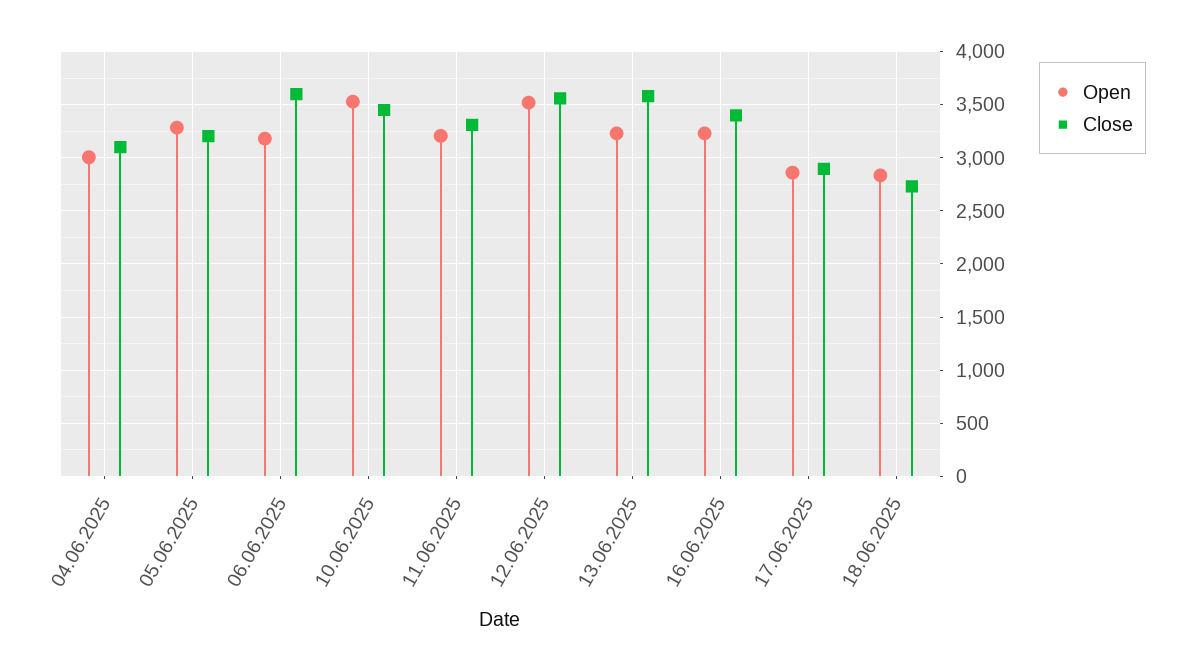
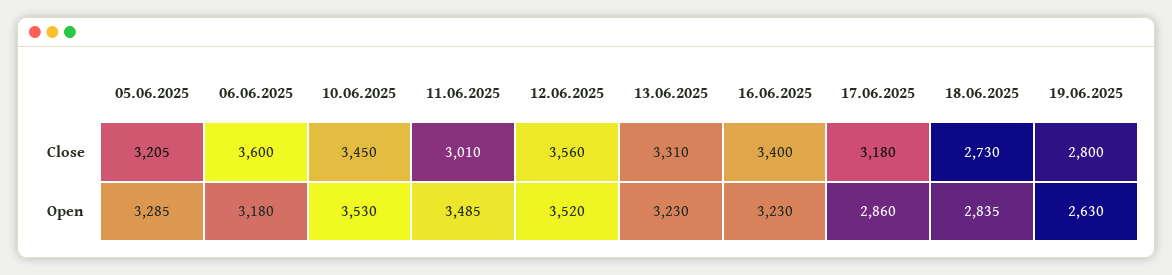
Open, 04.06.2025: 3000 -> none
Close, 04.06.2025: 3100 -> none
Open, 11.06.2025: 3200 -> 3485
Close, 11.06.2025: 3300 -> 3010
Close, 13.06.2025: 3600 -> 3310
Close, 17.06.2025: 2900 -> 3180
Close, 19.06.2025: none -> 2800
Open, 19.06.2025: none -> 2630

